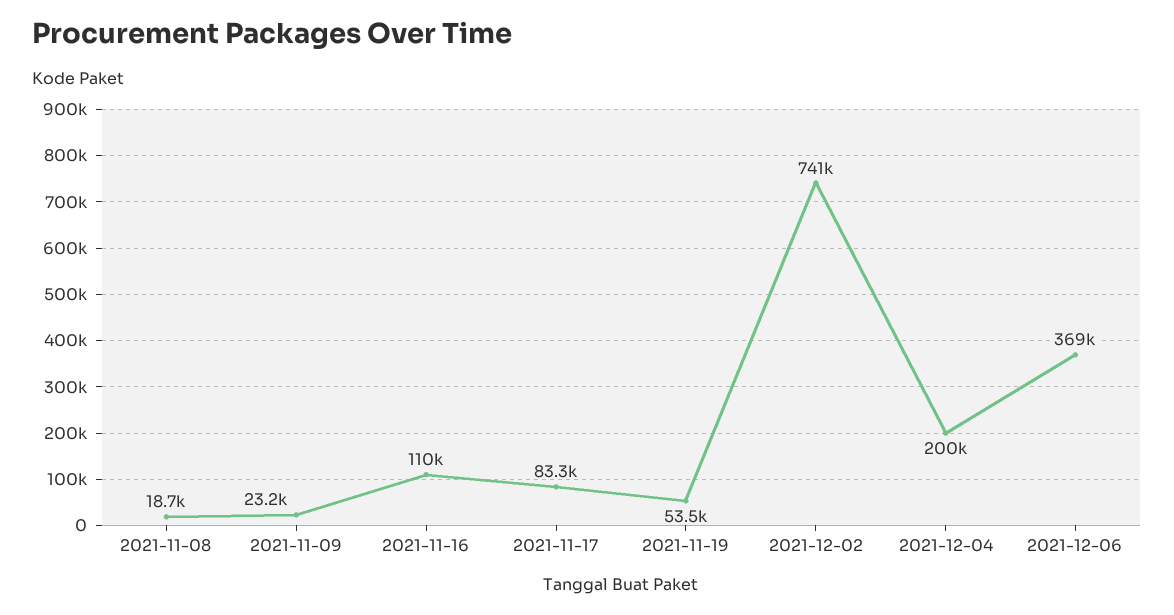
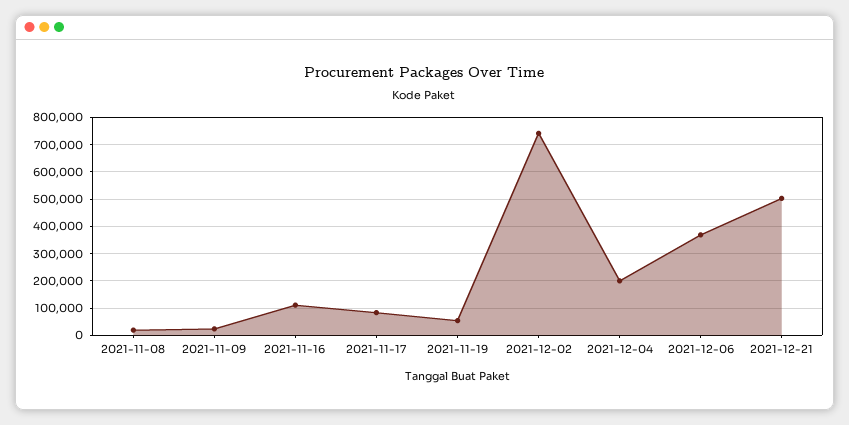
2021-12-21: none -> 500000

